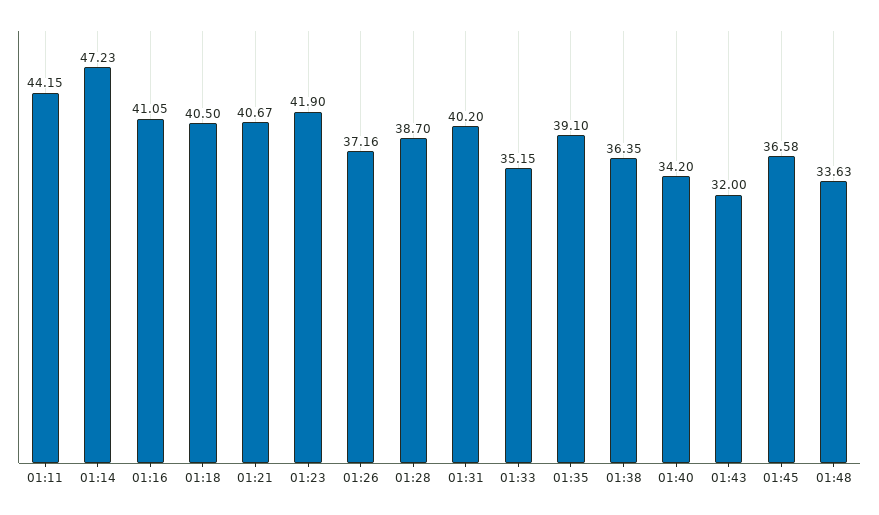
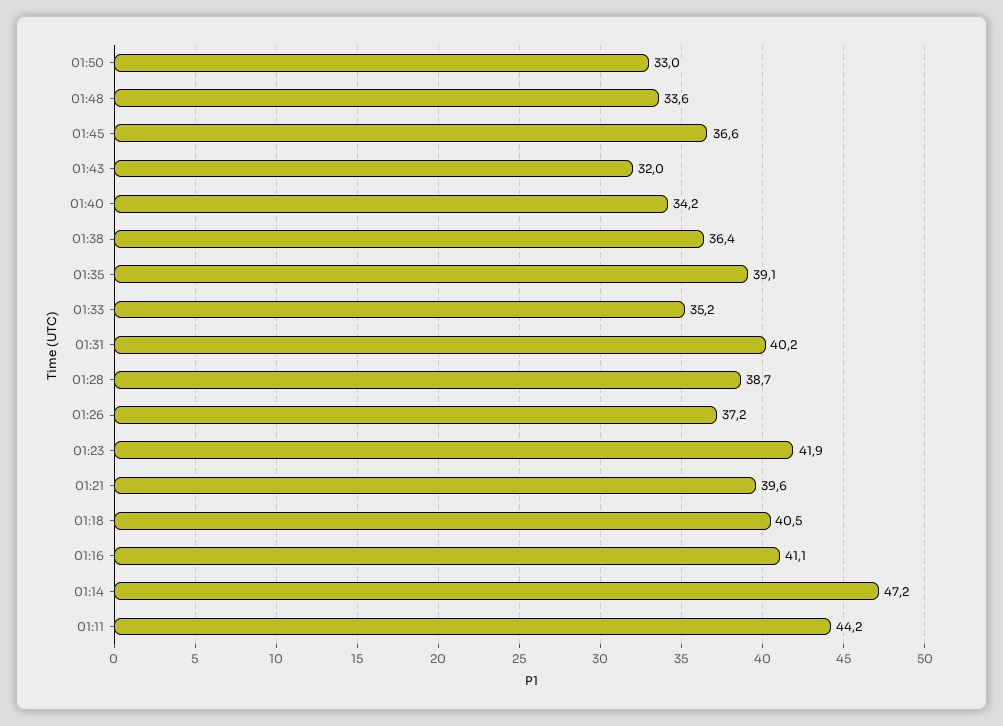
01:21: 40.67 -> 39.6
01:50: none -> 33

